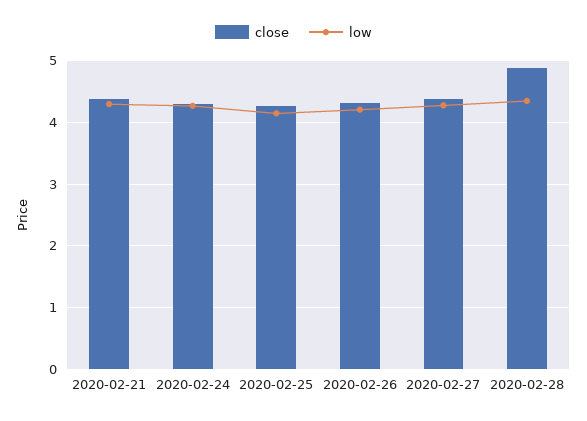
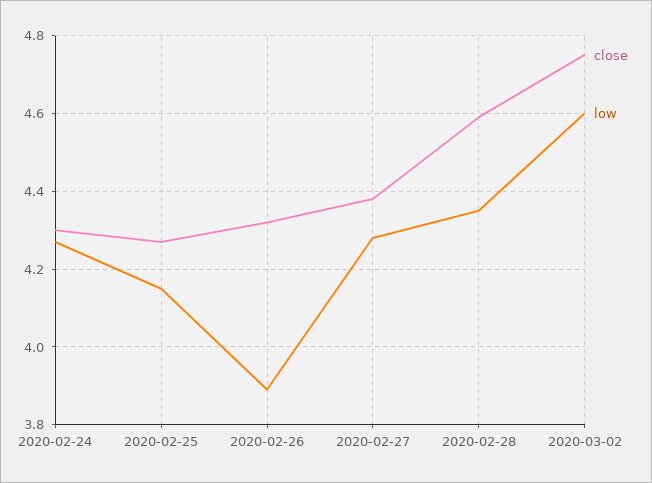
close, 2020-02-21: 4.4 -> none
low, 2020-02-21: 4.3 -> none
low, 2020-02-26: 4.2 -> 3.9
close, 2020-02-28: 4.9 -> 4.6
close, 2020-03-02: none -> 4.75
low, 2020-03-02: none -> 4.6

